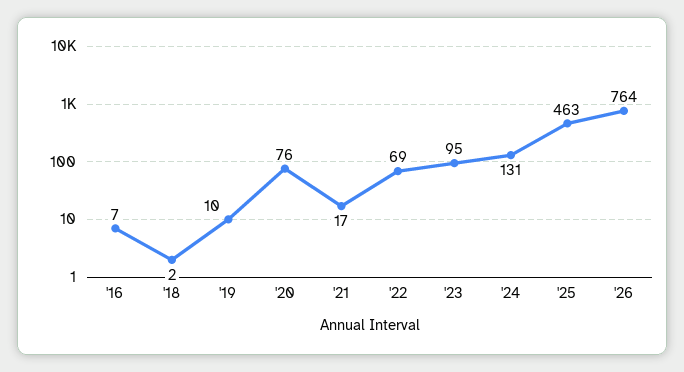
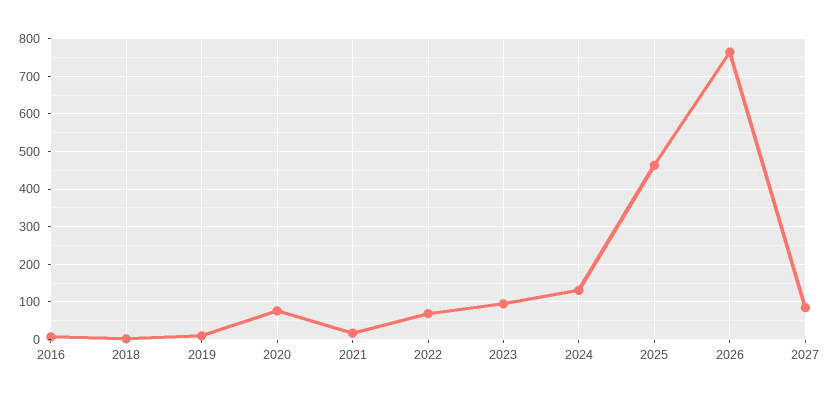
2027: none -> 80

